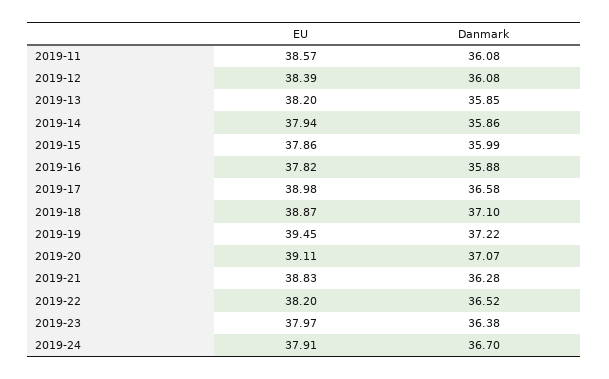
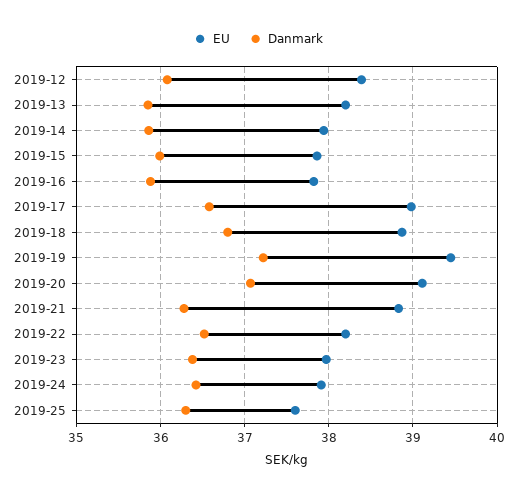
EU, 2019-11: 38.57 -> none
Danmark, 2019-11: 36.08 -> none
Danmark, 2019-18: 37.1 -> 36.8
Danmark, 2019-24: 36.7 -> 36.4
EU, 2019-25: none -> 37.6
Danmark, 2019-25: none -> 36.3

